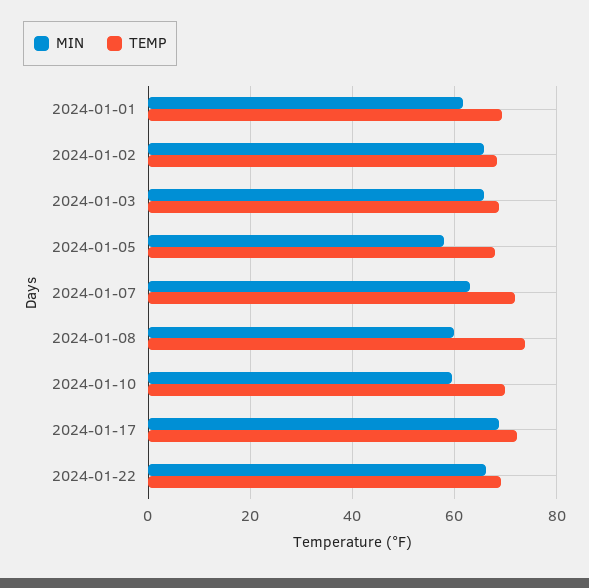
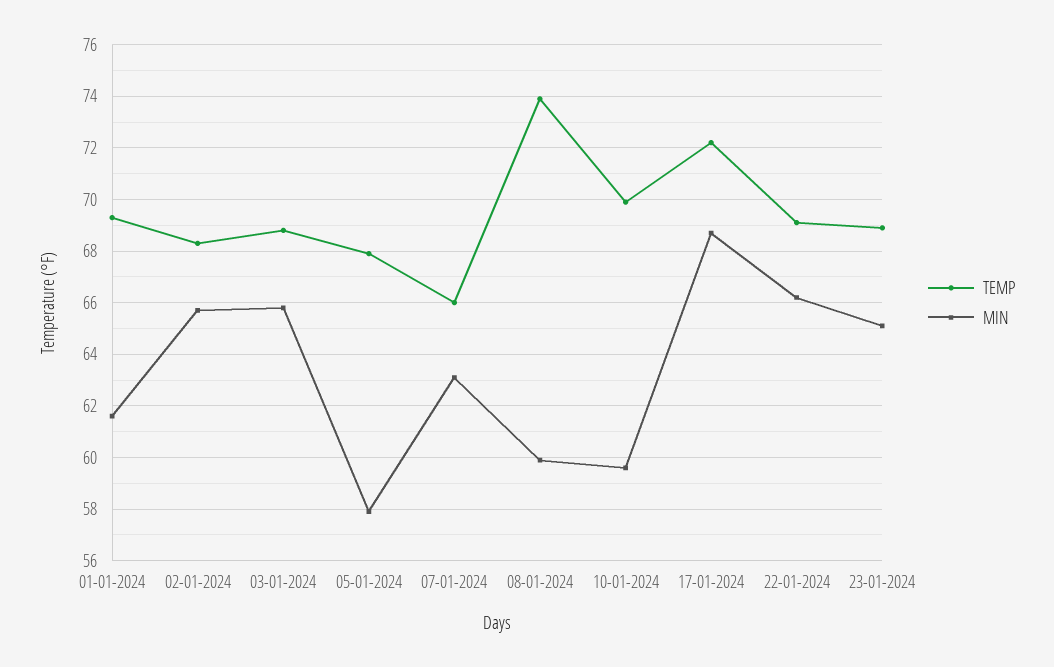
TEMP, 2024-01-07: 72 -> 66
TEMP, 23-01-2024: none -> 69
MIN, 23-01-2024: none -> 65

